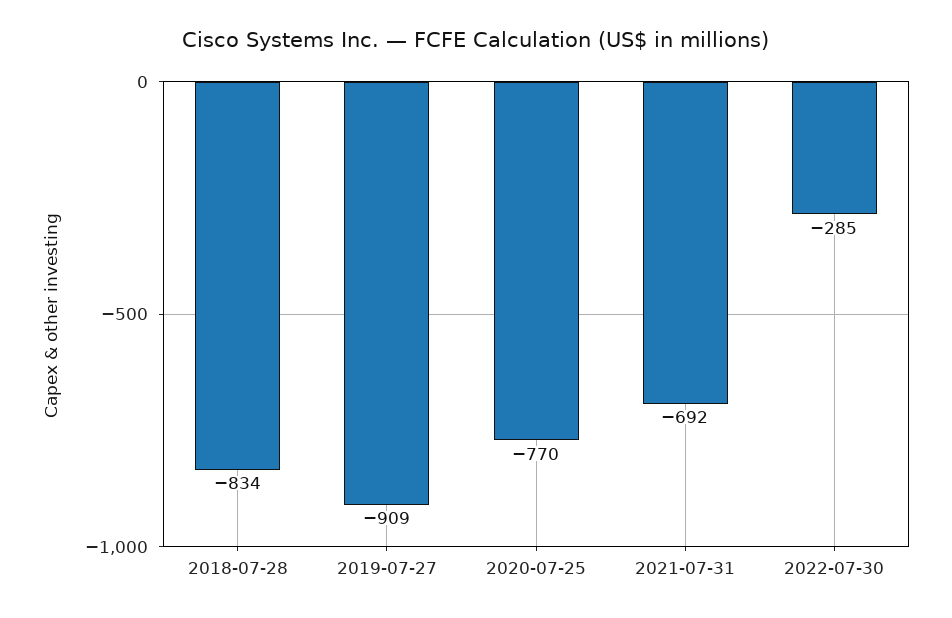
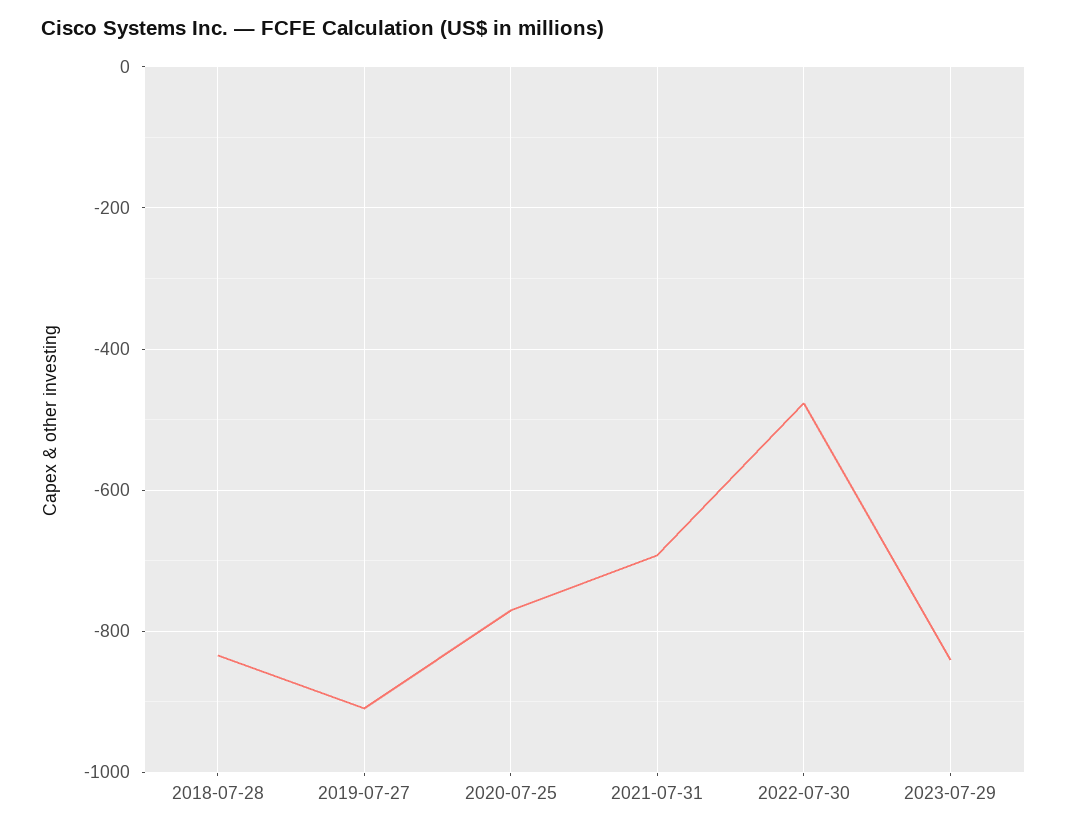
2022-07-30: -285 -> -480
2023-07-29: none -> -840

